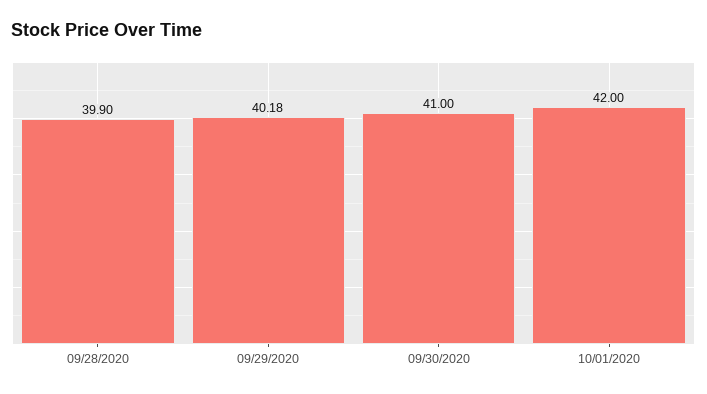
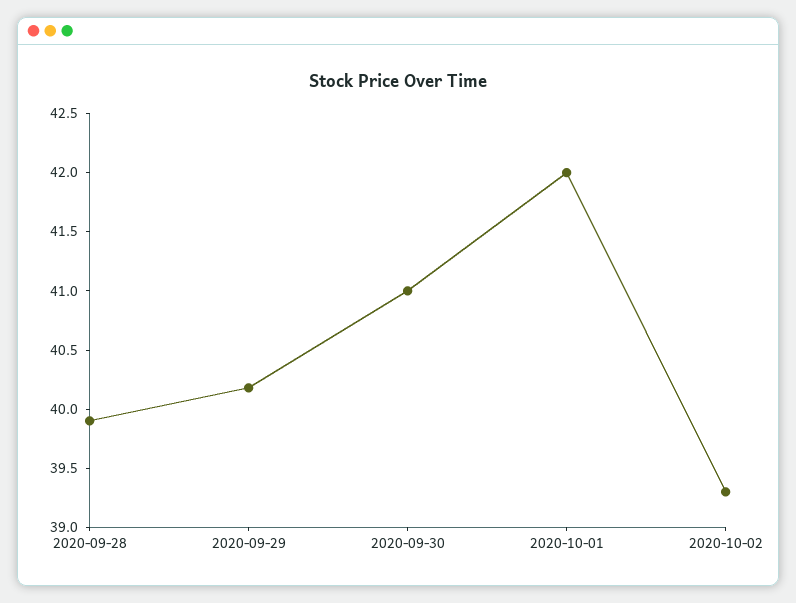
2020-10-02: none -> 39.3

